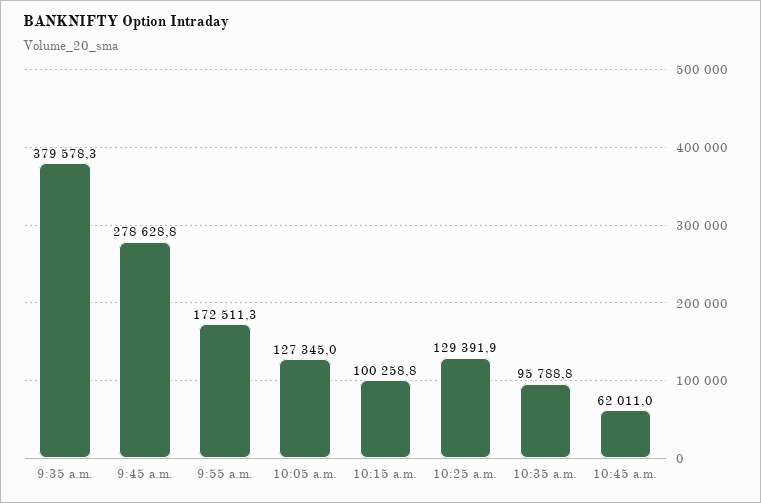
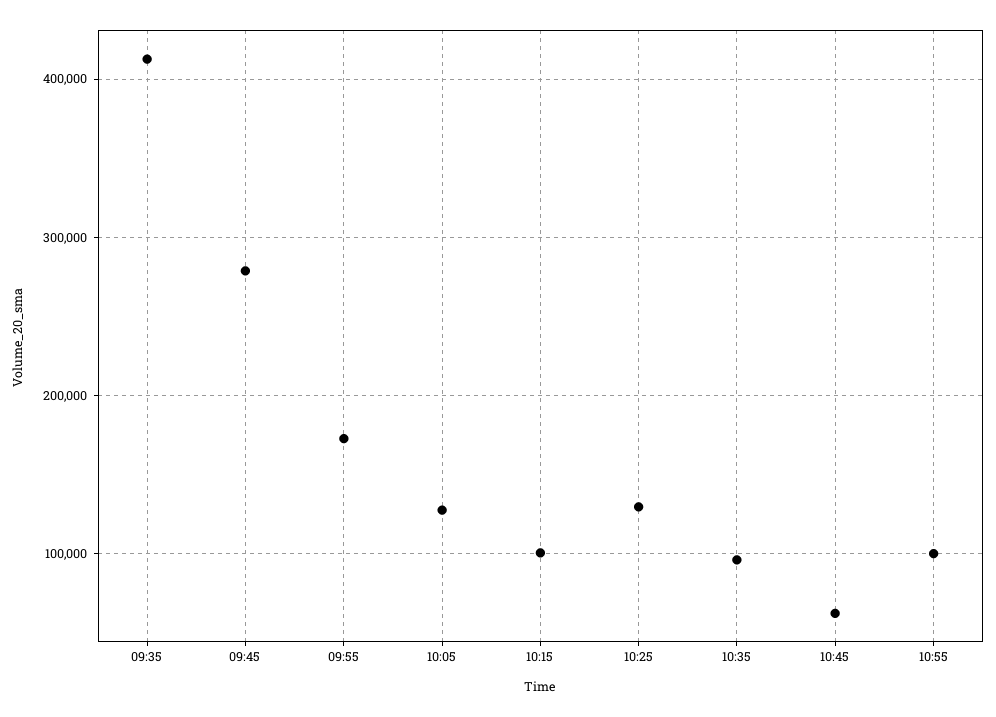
9:35 a.m.: 379578.3 -> 410000
10:55: none -> 100000

